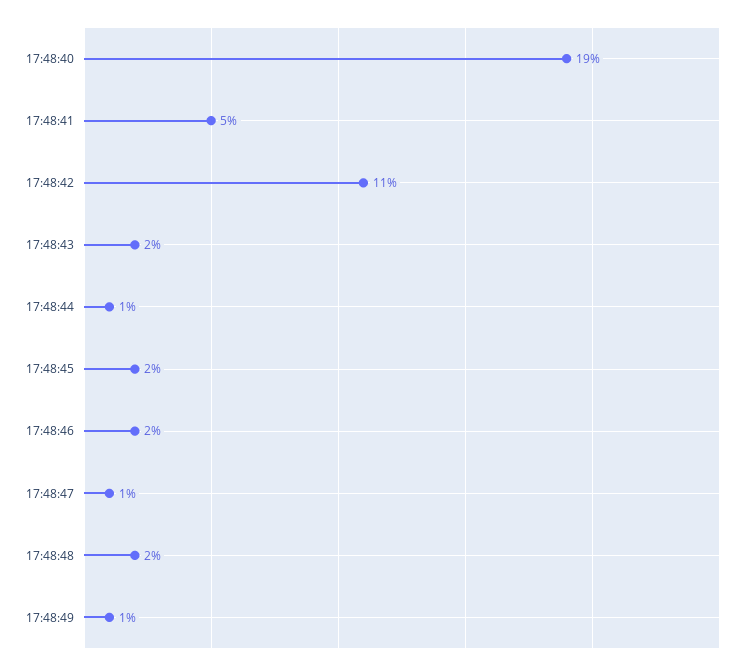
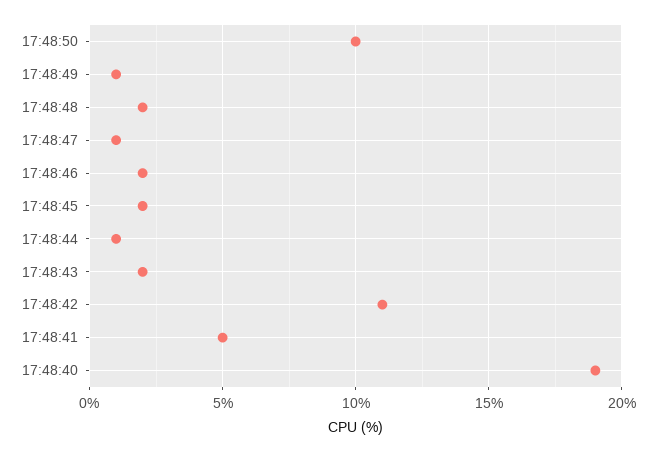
17:48:50: none -> 10

